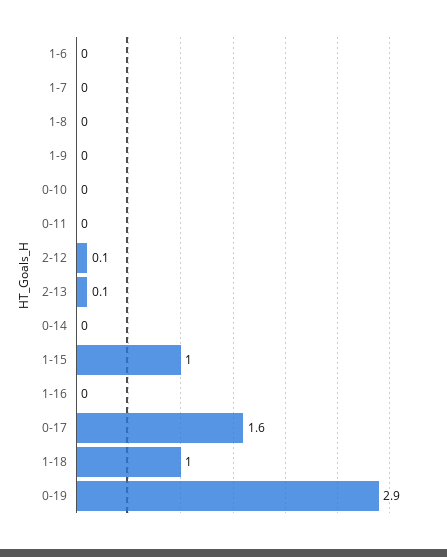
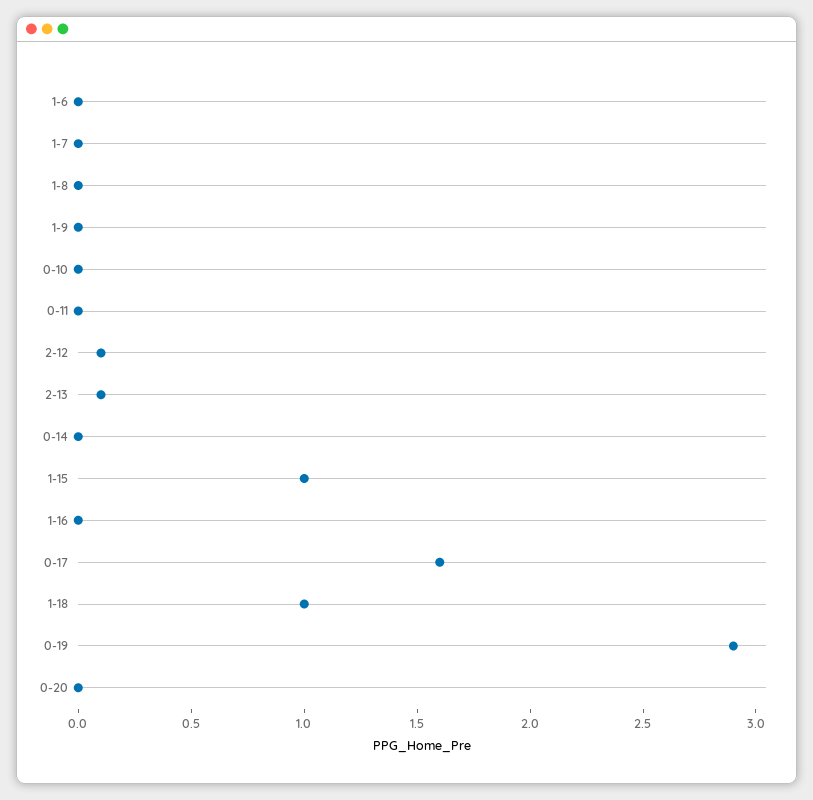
0-20: none -> 0

